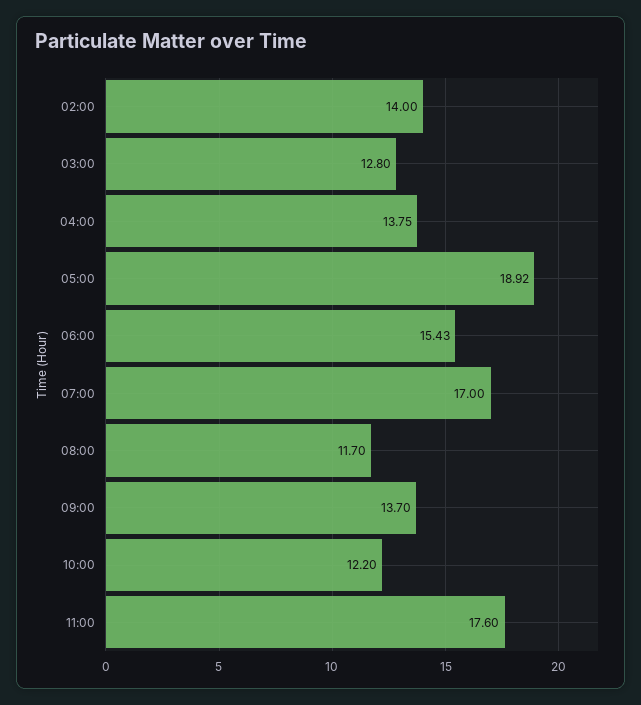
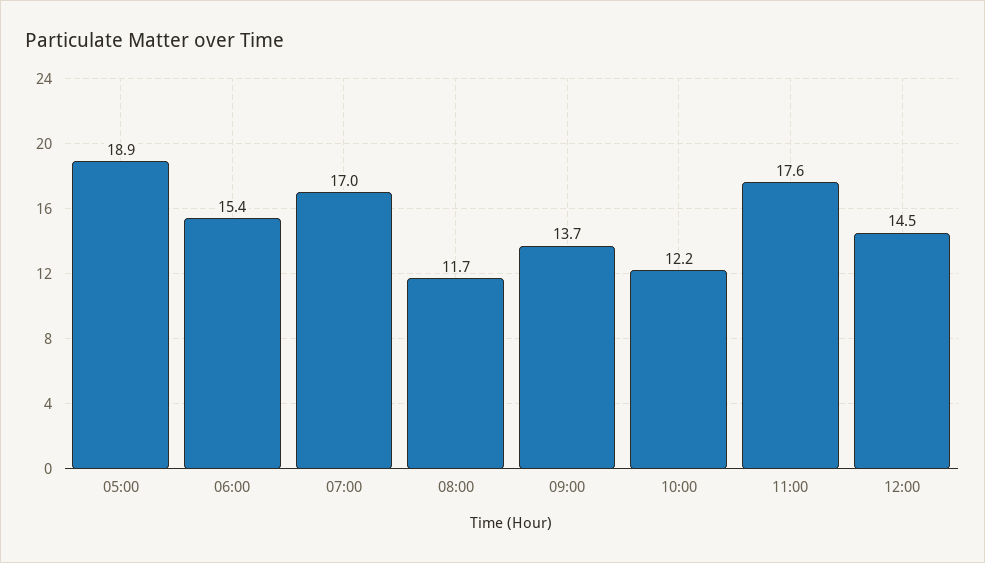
02:00: 14 -> none
03:00: 12.8 -> none
04:00: 13.75 -> none
12:00: none -> 14.5

